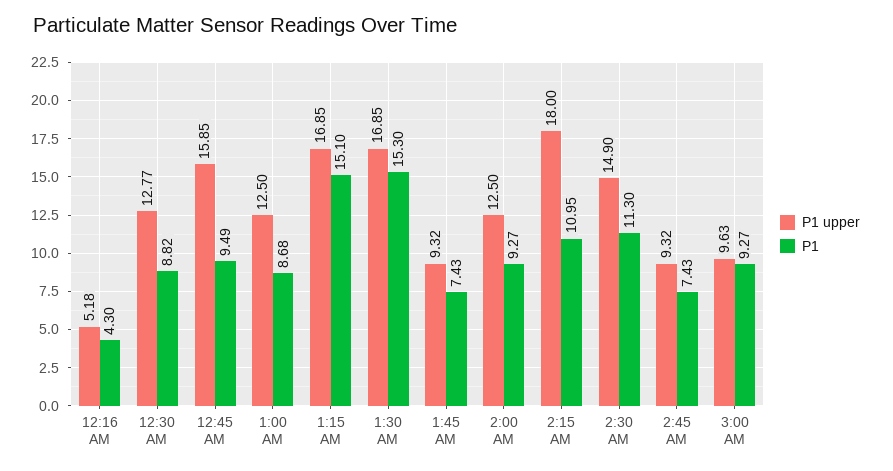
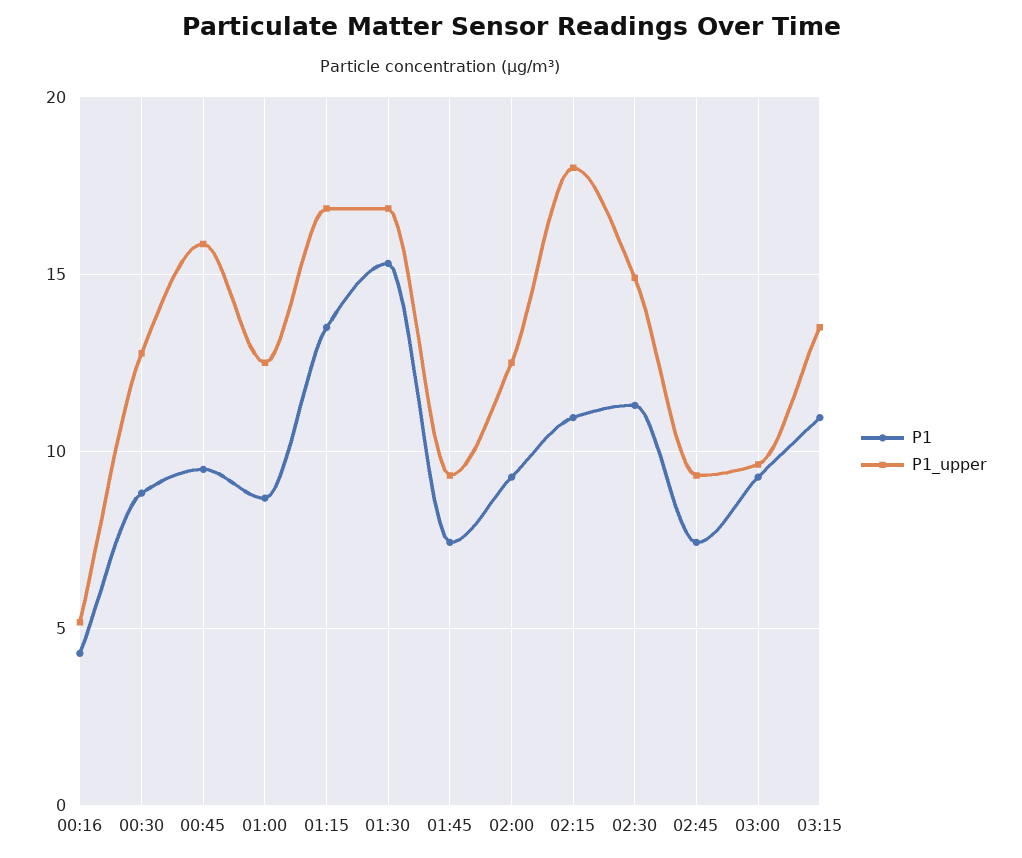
P1, 1:15 AM: 15.1 -> 13.5
P1, 03:15: none -> 11
P1 upper, 03:15: none -> 13.5

